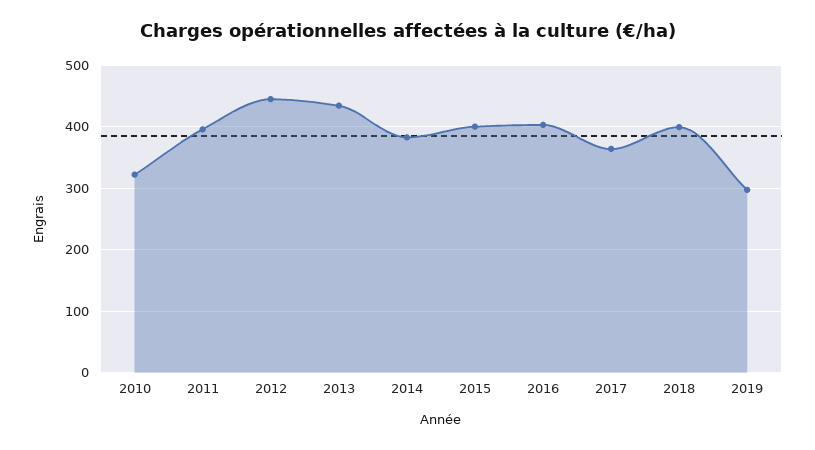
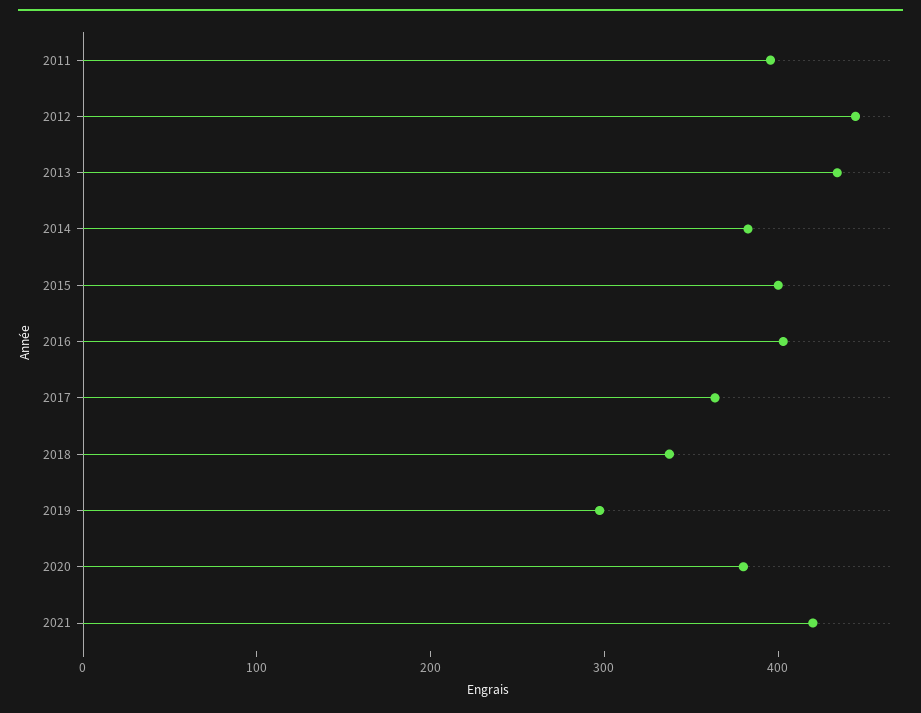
2010: 320 -> none
2018: 400 -> 340
2020: none -> 380
2021: none -> 420

